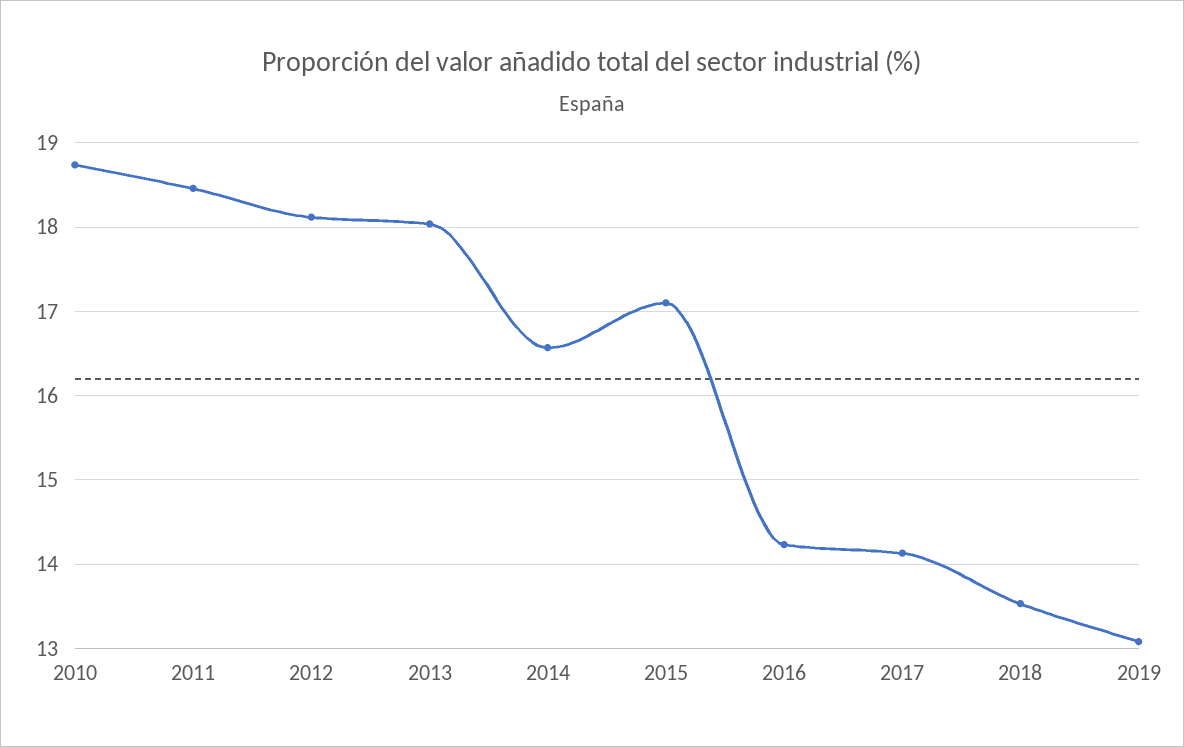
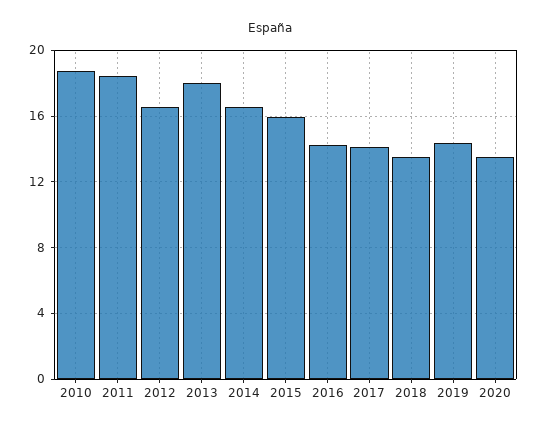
2012: 18.1 -> 16.5
2015: 17.1 -> 16
2019: 13.1 -> 14.5
2020: none -> 13.5

